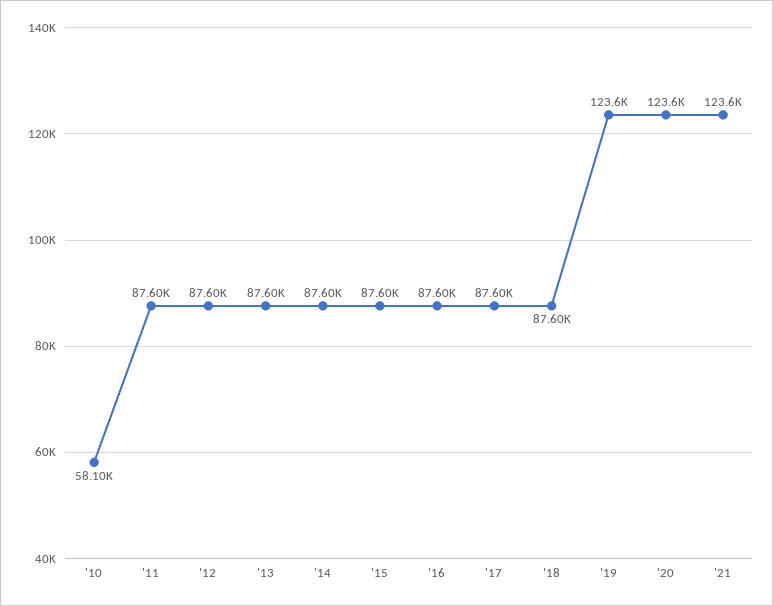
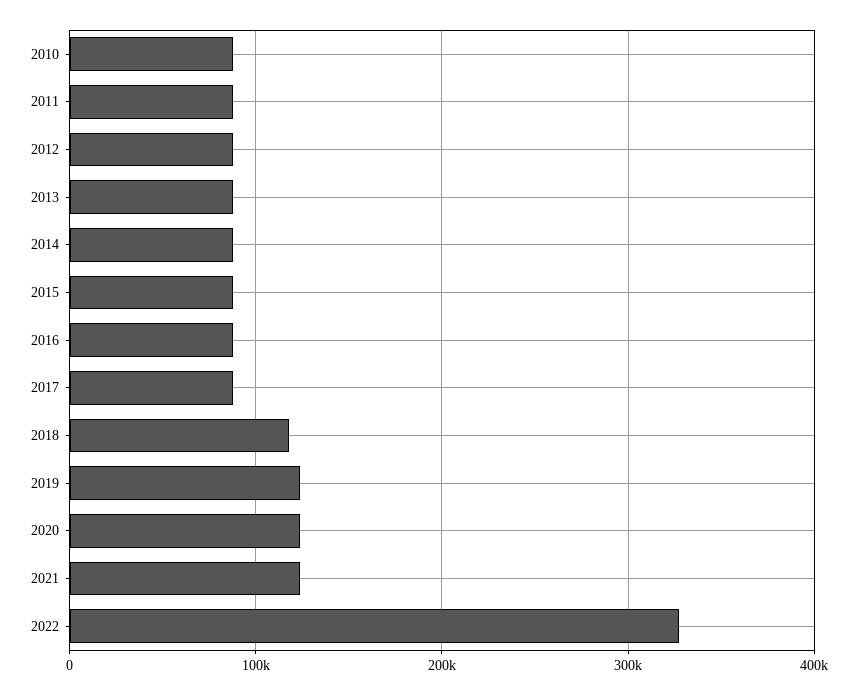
'10: 58100 -> 90000
'18: 87600 -> 120000
2022: none -> 330000

